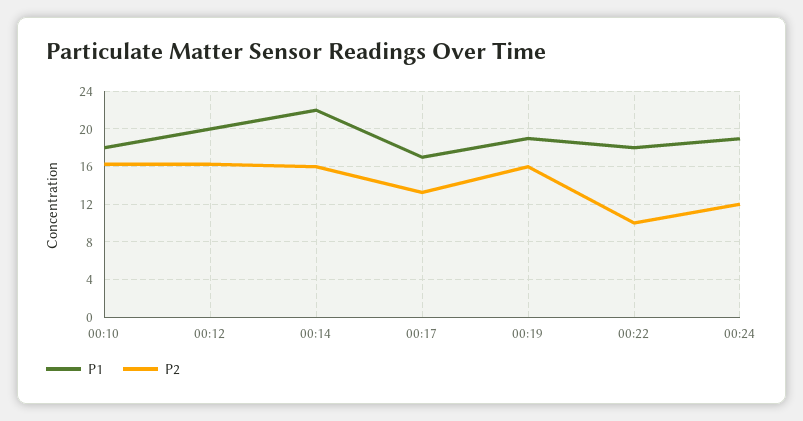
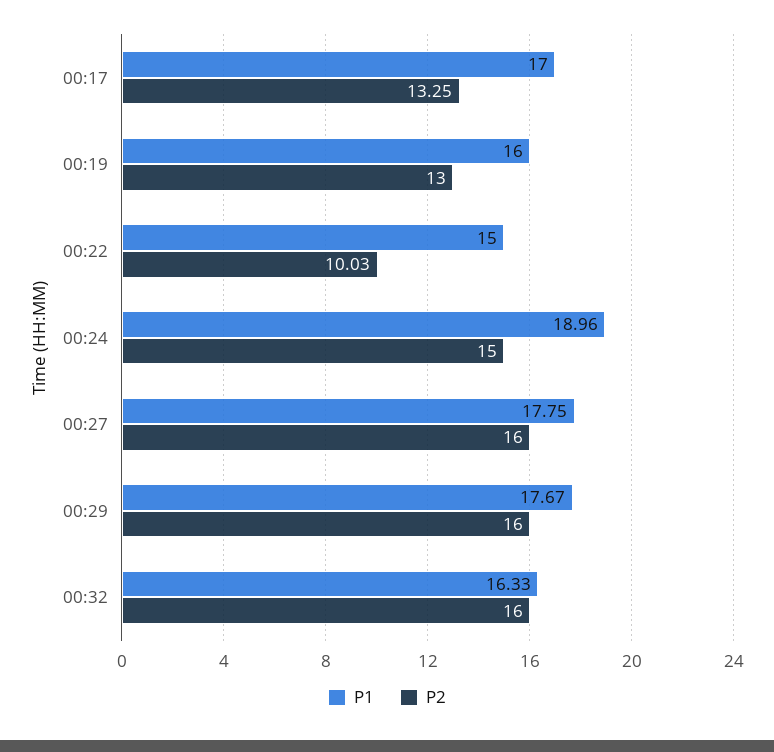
P1, 00:10: 18 -> none
P2, 00:10: 16 -> none
P1, 00:12: 20 -> none
P2, 00:12: 16 -> none
P1, 00:14: 22 -> none
P2, 00:14: 16 -> none
P1, 00:19: 19 -> 16
P2, 00:19: 16 -> 13
P1, 00:22: 18 -> 15
P2, 00:24: 12 -> 15
P1, 00:27: none -> 17.75
P2, 00:27: none -> 16
P1, 00:29: none -> 17.67
P2, 00:29: none -> 16
P1, 00:32: none -> 16.33
P2, 00:32: none -> 16

